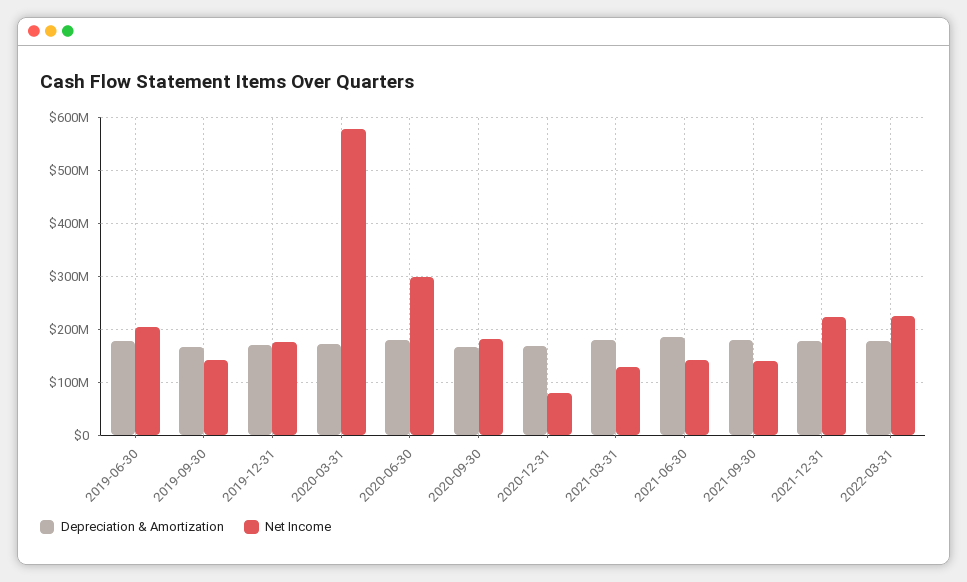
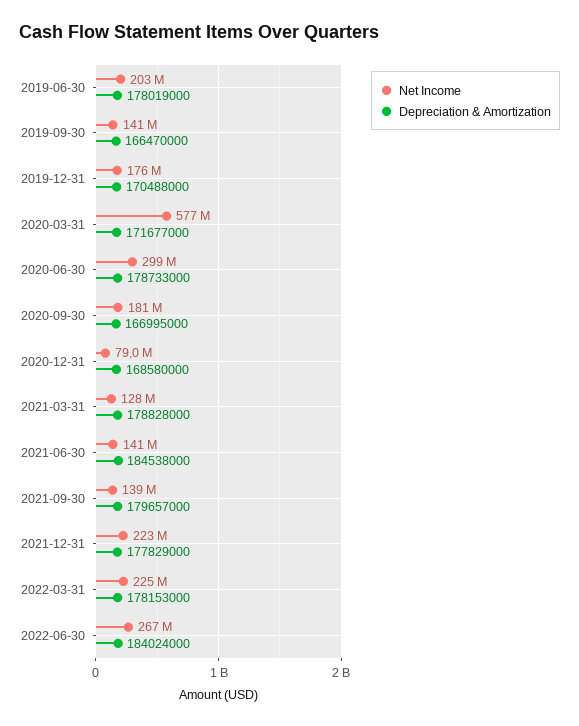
Net Income, 2022-06-30: none -> 267000000
Depreciation & Amortization, 2022-06-30: none -> 184024000

